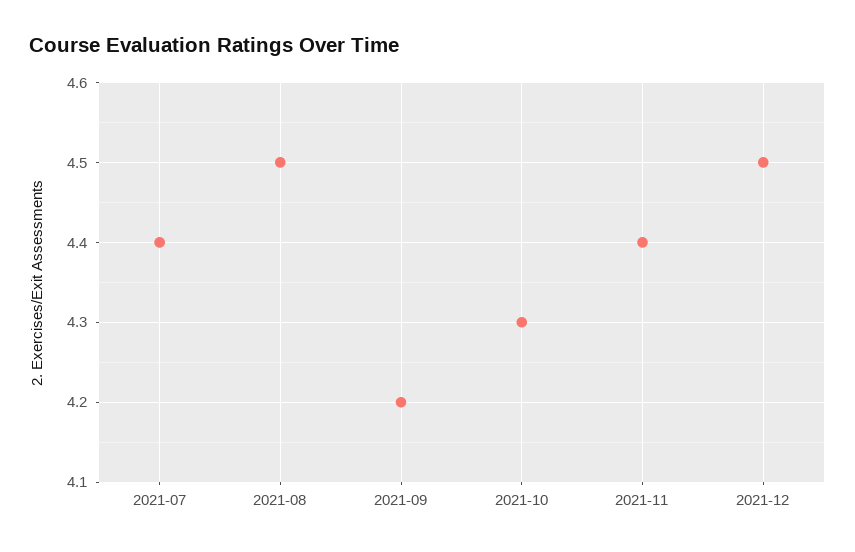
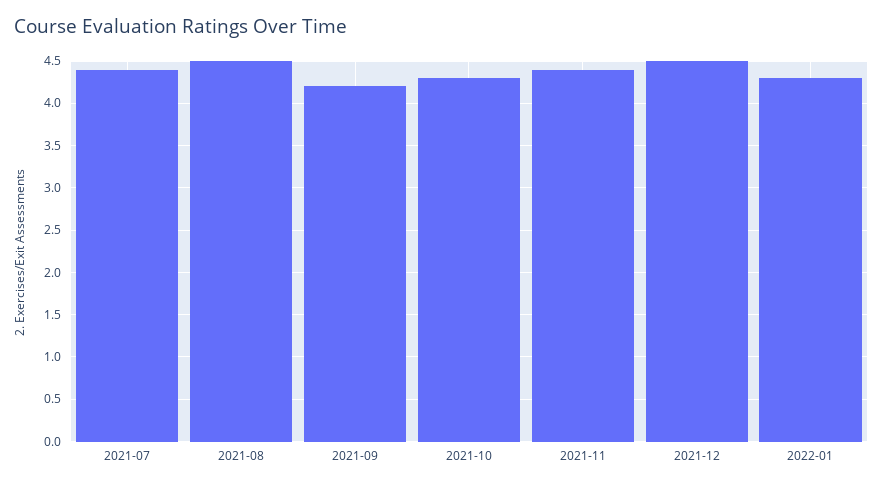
2022-01: none -> 4.3

